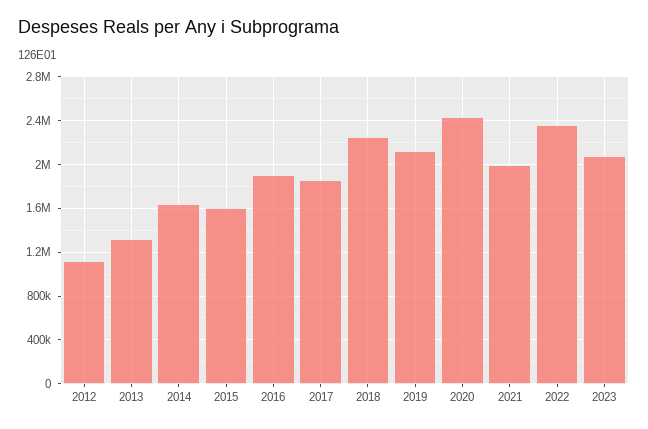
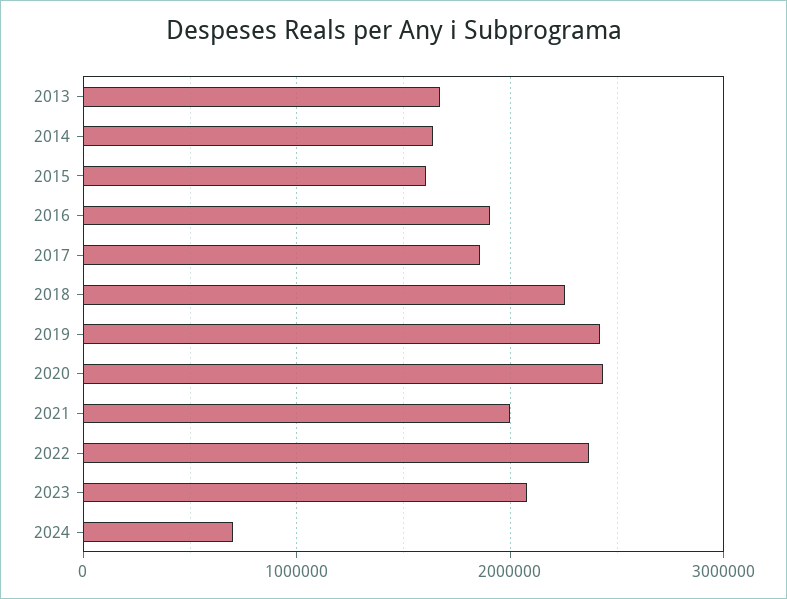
2012: 1100000 -> none
2013: 1300000 -> 1700000
2019: 2100000 -> 2400000
2024: none -> 700000

